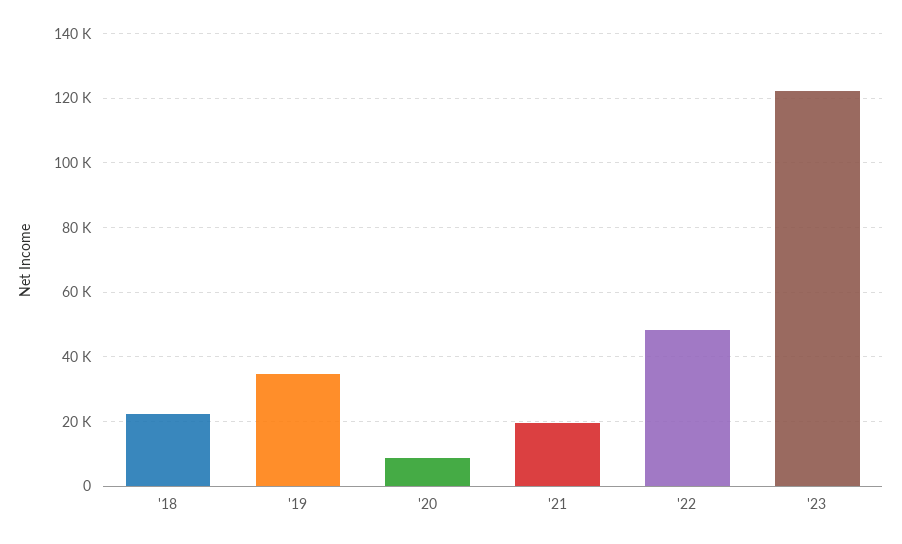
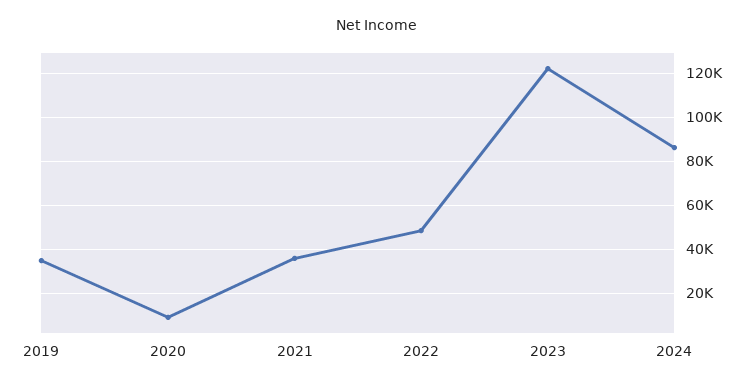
'18: 22000 -> none
'21: 20000 -> 35000
2024: none -> 85000

